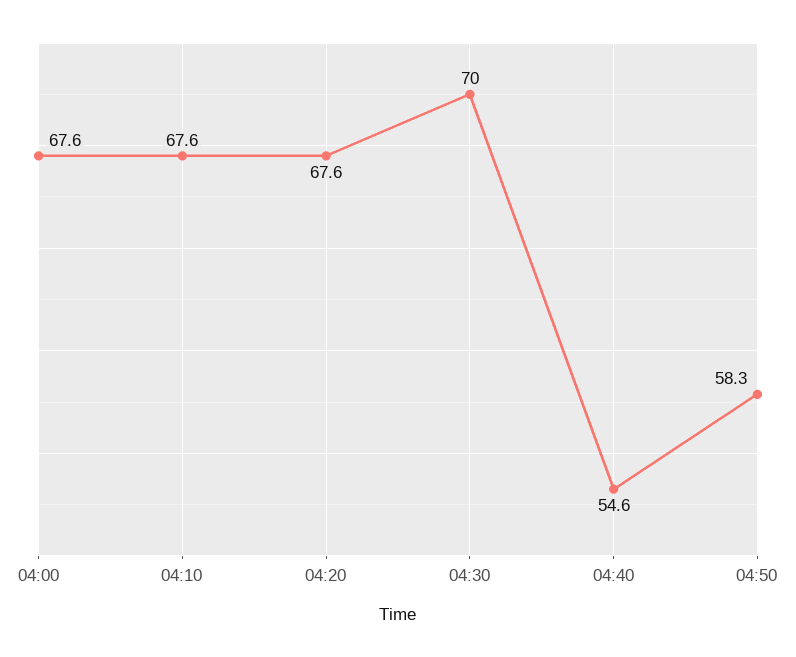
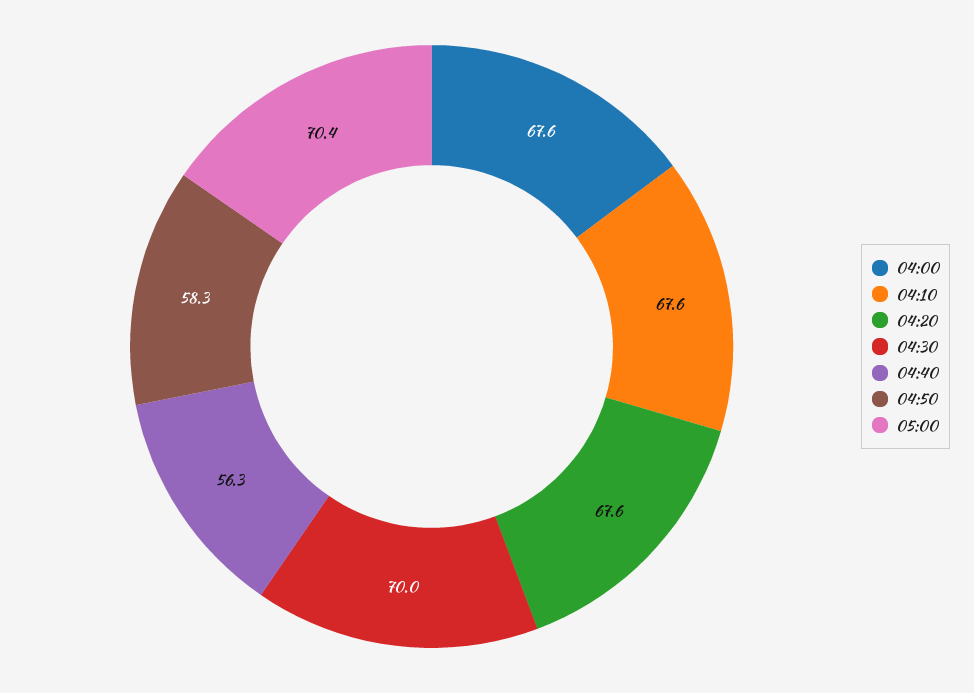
04:40: 54.6 -> 56.3
05:00: none -> 70.4

